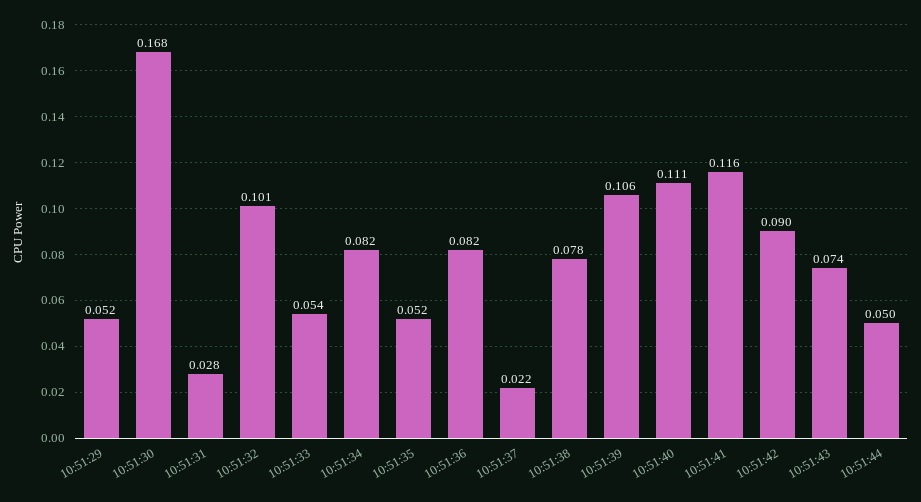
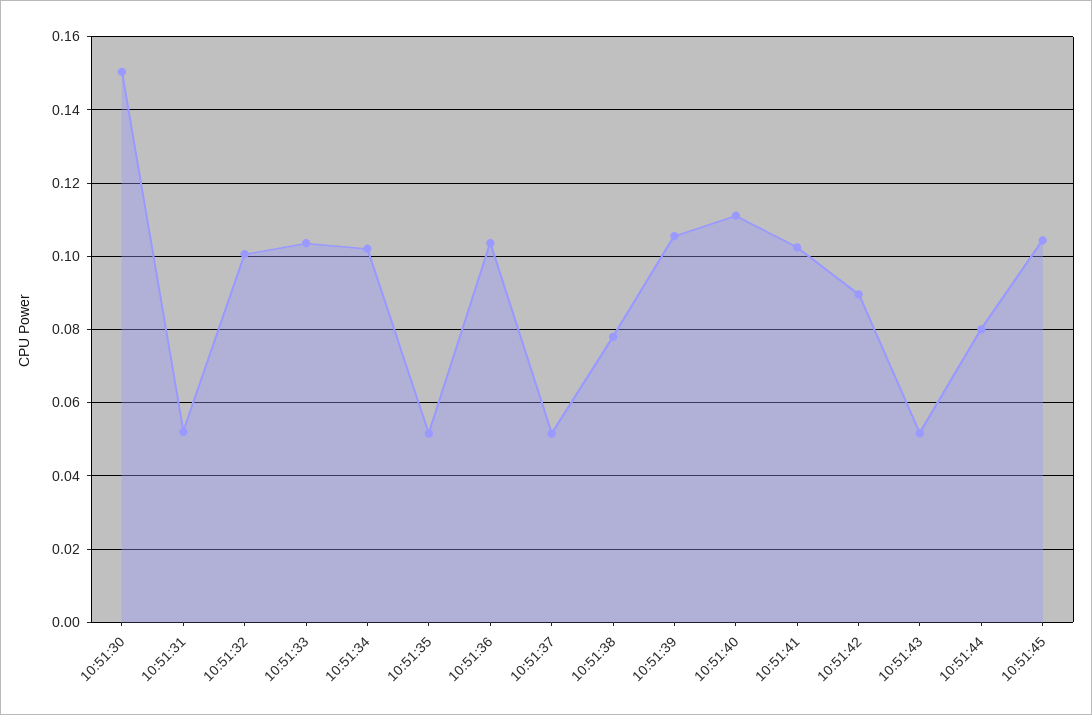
10:51:29: 0.052 -> none
10:51:30: 0.168 -> 0.15
10:51:31: 0.028 -> 0.052
10:51:33: 0.054 -> 0.104
10:51:34: 0.082 -> 0.102
10:51:36: 0.082 -> 0.104
10:51:37: 0.022 -> 0.052
10:51:41: 0.116 -> 0.102
10:51:43: 0.074 -> 0.052
10:51:44: 0.05 -> 0.08
10:51:45: none -> 0.104

